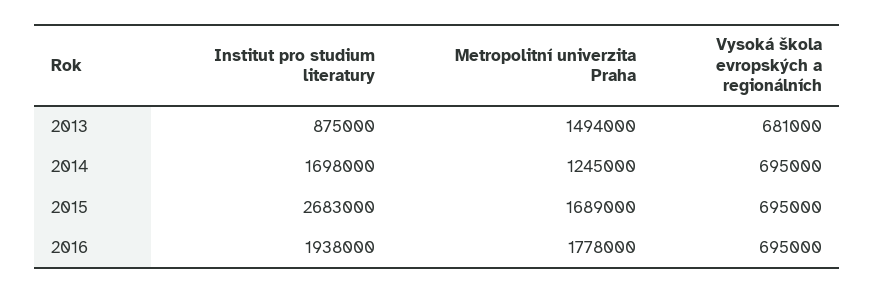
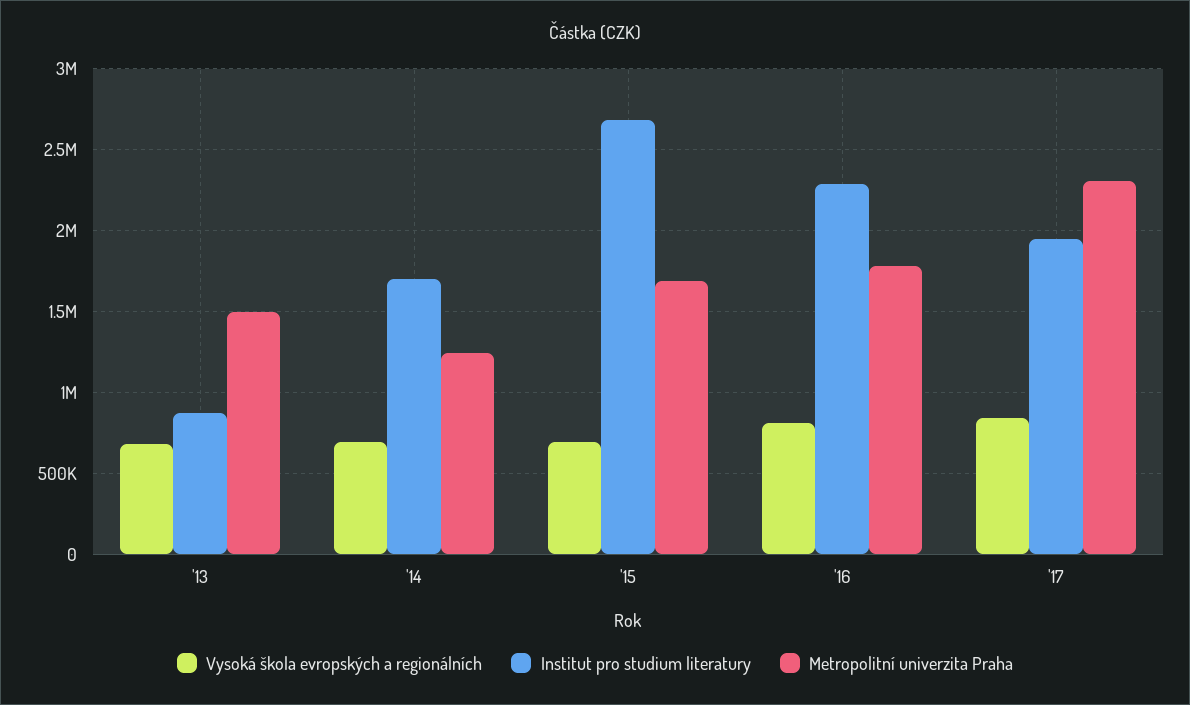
Institut pro studium literatury, 2016: 1938000 -> 2300000
Vysoká škola evropských a regionálních, 2016: 695000 -> 800000
Vysoká škola evropských a regionálních, '17: none -> 850000
Institut pro studium literatury, '17: none -> 1950000
Metropolitní univerzita Praha, '17: none -> 2300000

